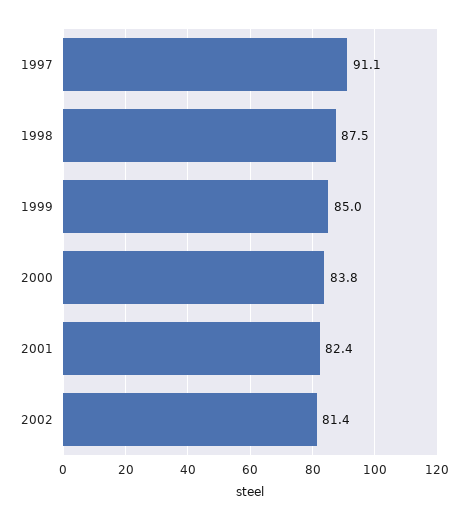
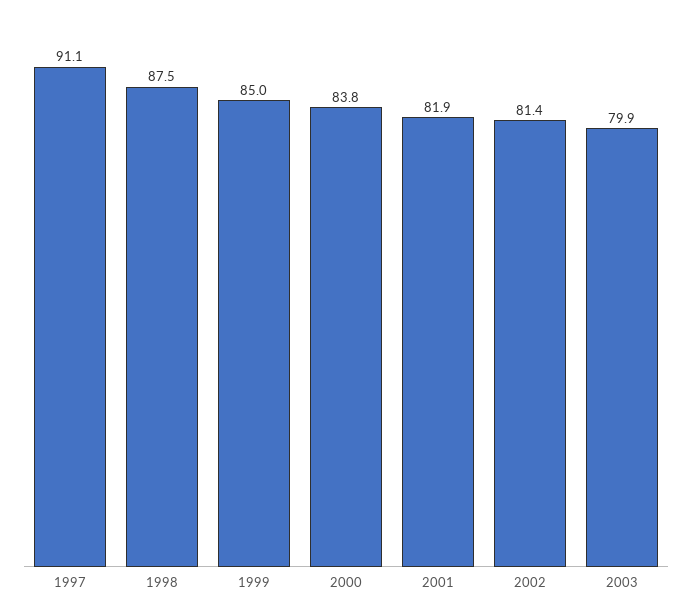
2001: 82.4 -> 81.9
2003: none -> 79.9

